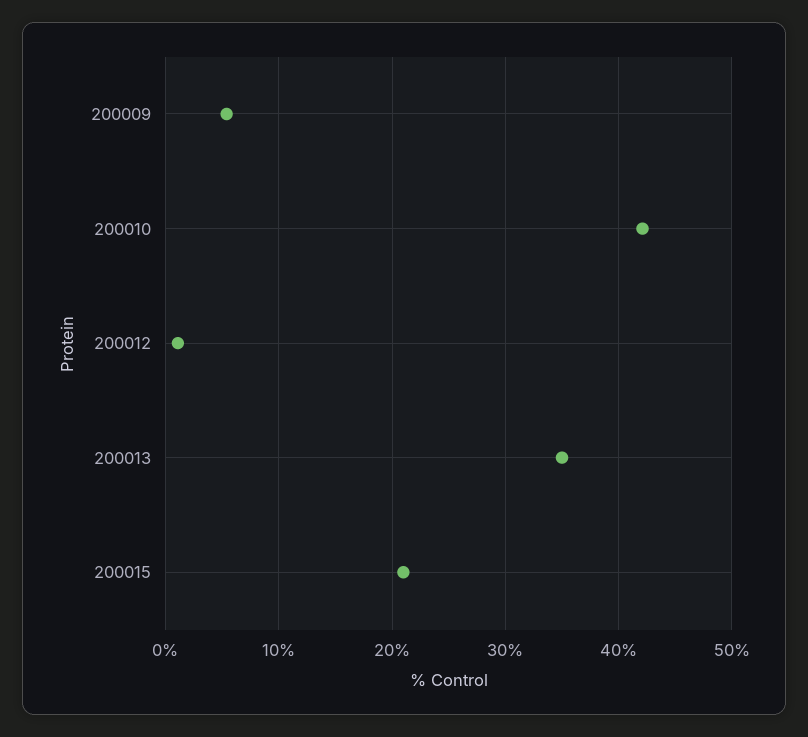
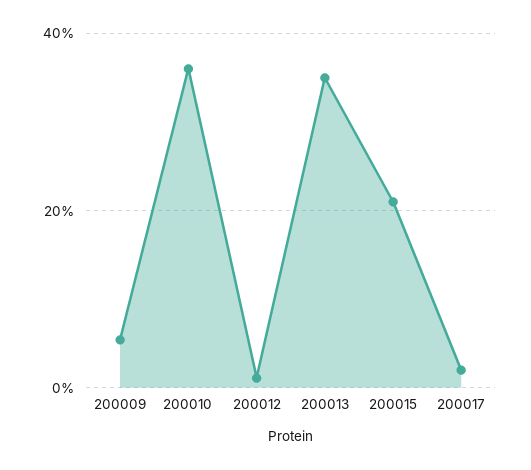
200010: 42 -> 36
200017: none -> 2

